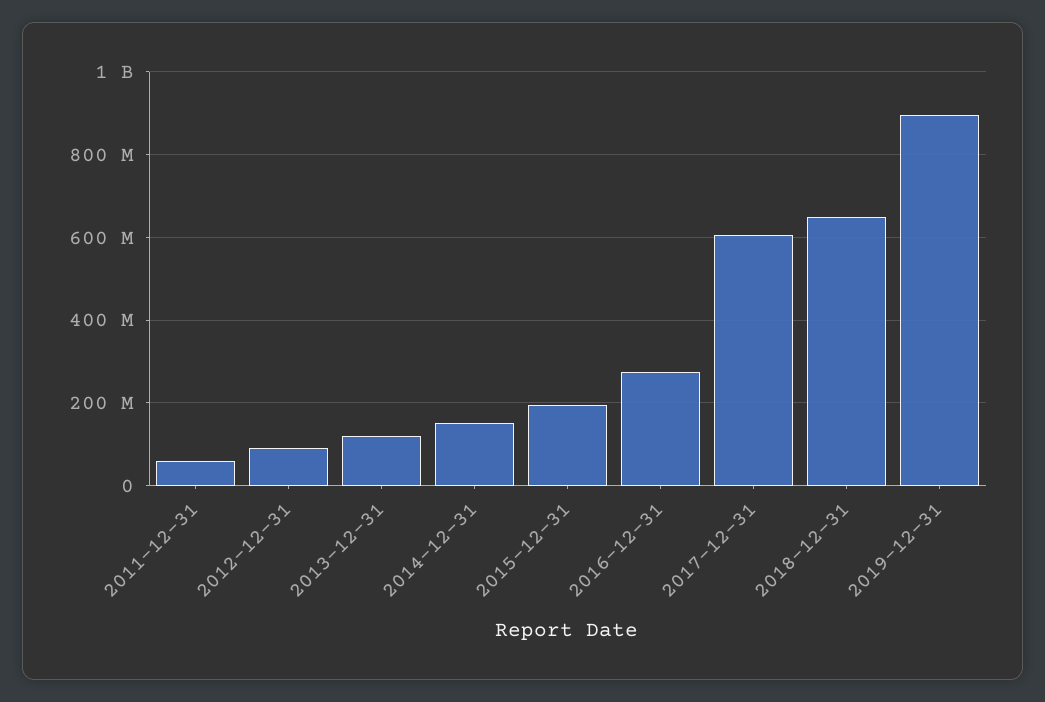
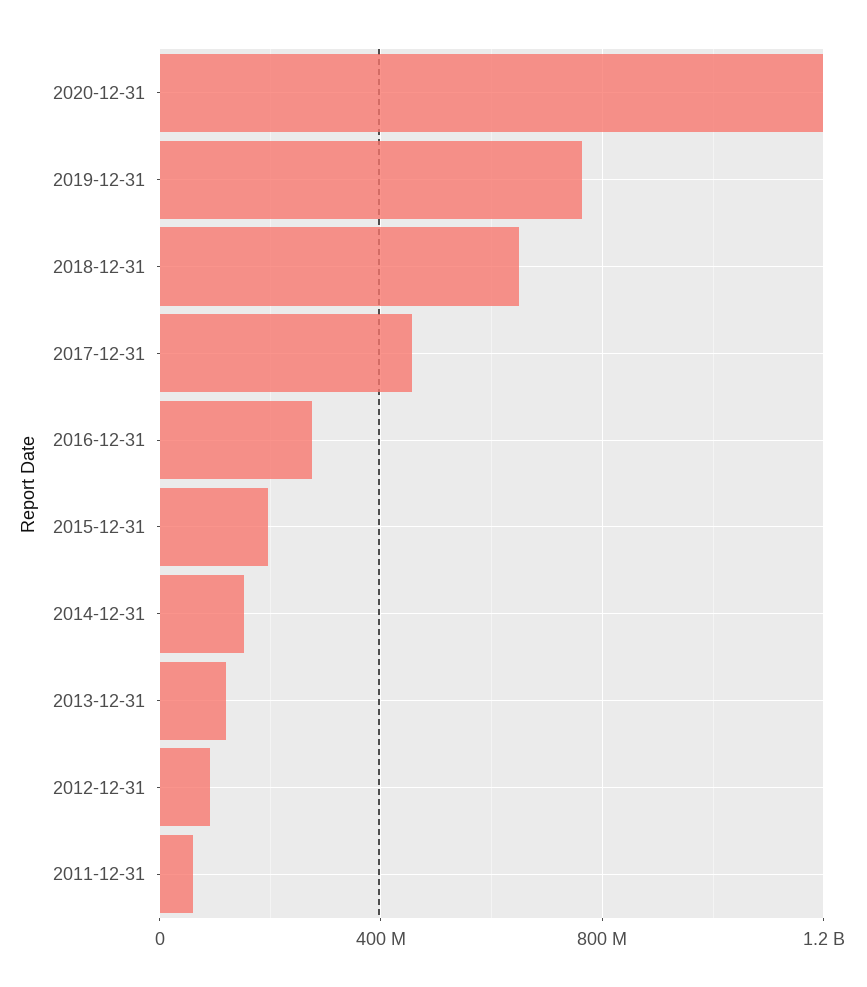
2017-12-31: 600000000 -> 450000000
2019-12-31: 900000000 -> 750000000
2020-12-31: none -> 1200000000

